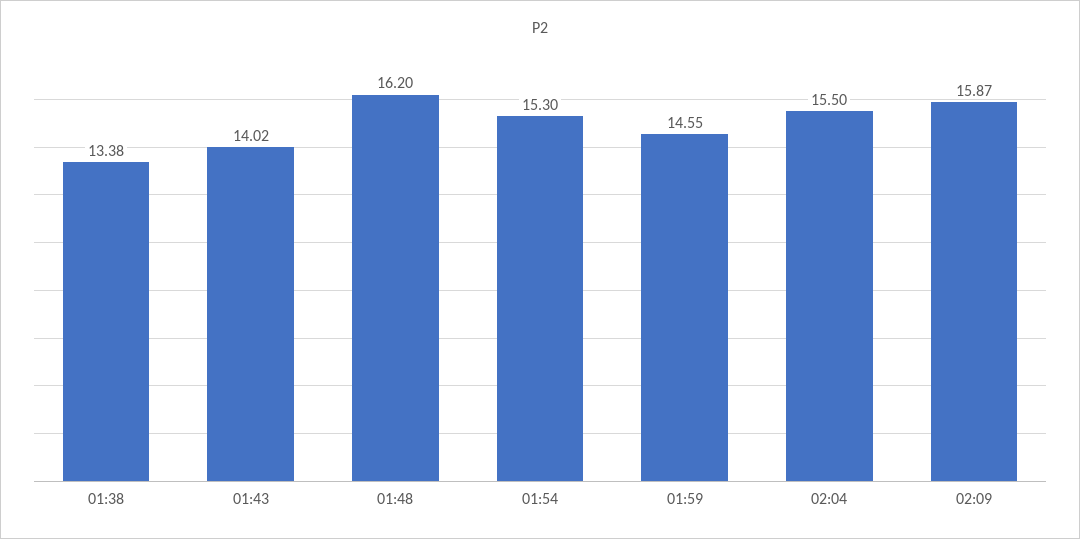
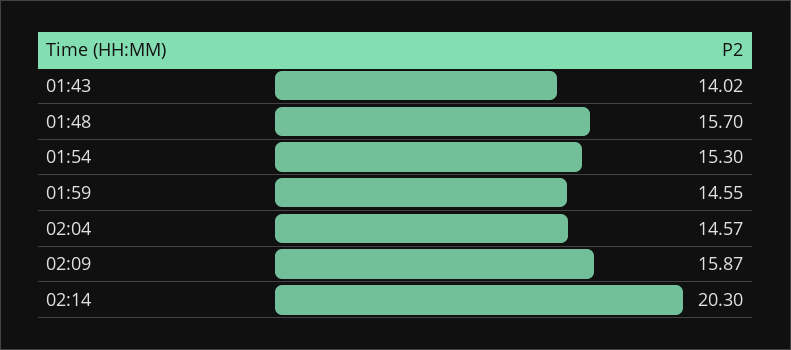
01:38: 13.38 -> none
01:48: 16.2 -> 15.7
02:04: 15.5 -> 14.57
02:14: none -> 20.3

